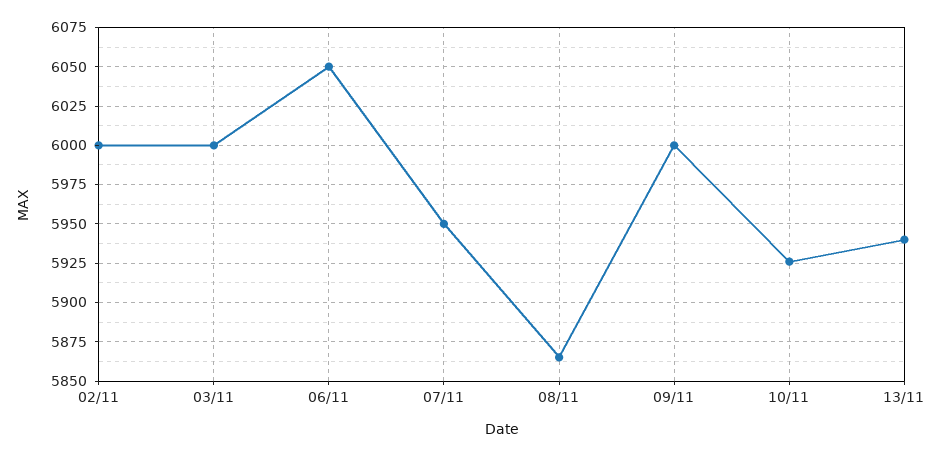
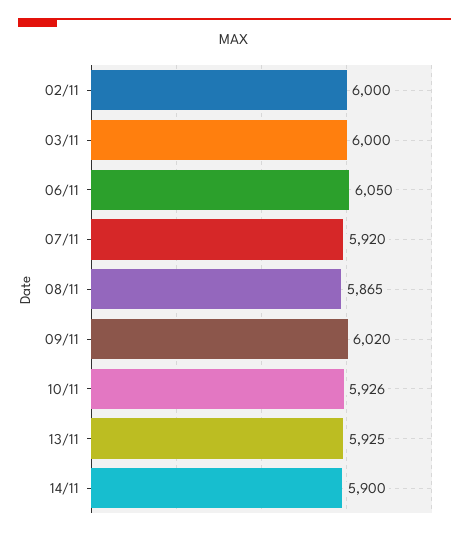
07/11: 5950 -> 5920
09/11: 6000 -> 6020
13/11: 5940 -> 5925
14/11: none -> 5900

